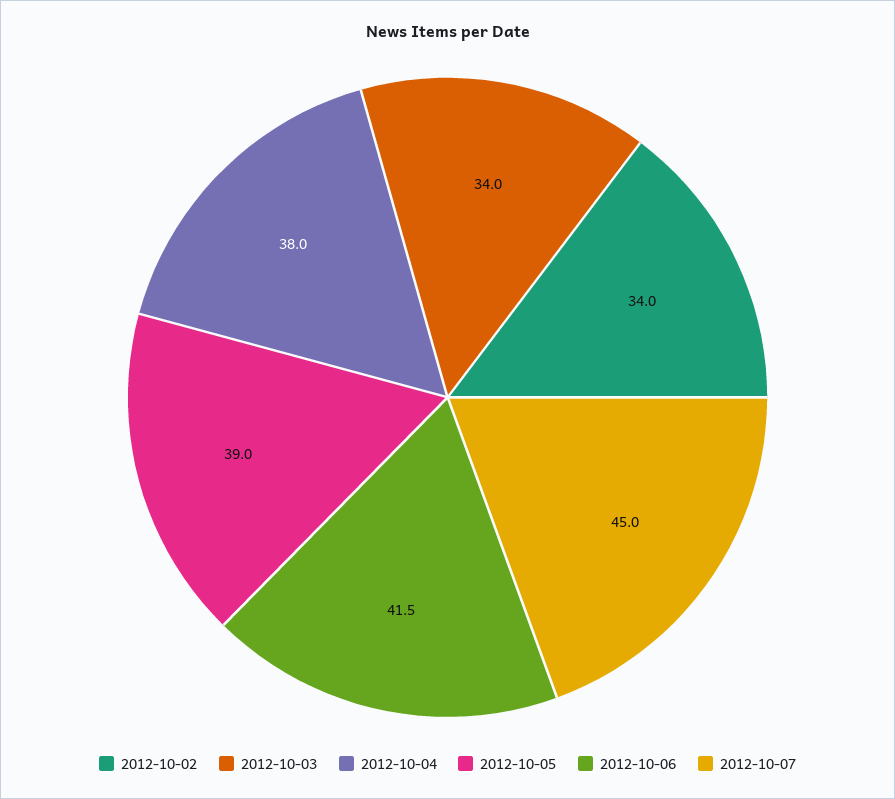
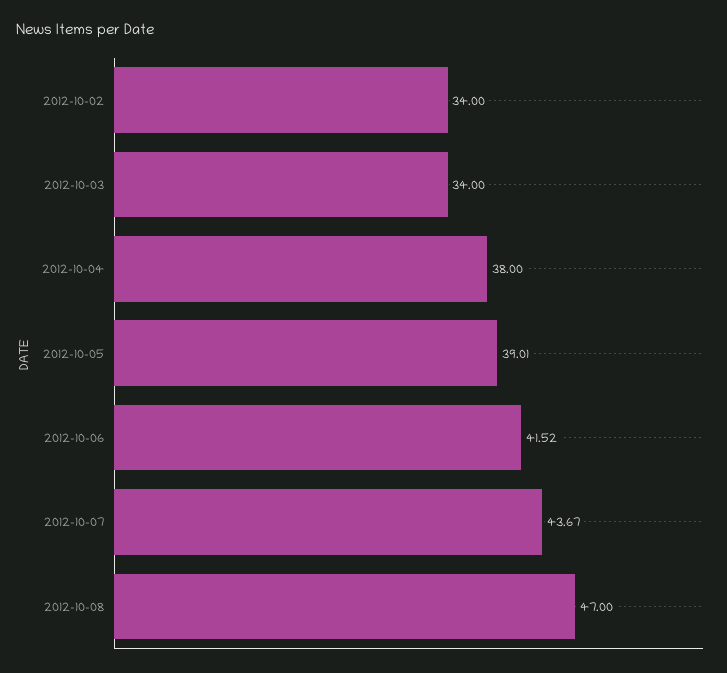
2012-10-05: 39 -> 39.01
2012-10-06: 41.5 -> 41.52
2012-10-07: 45 -> 43.67
2012-10-08: none -> 47

